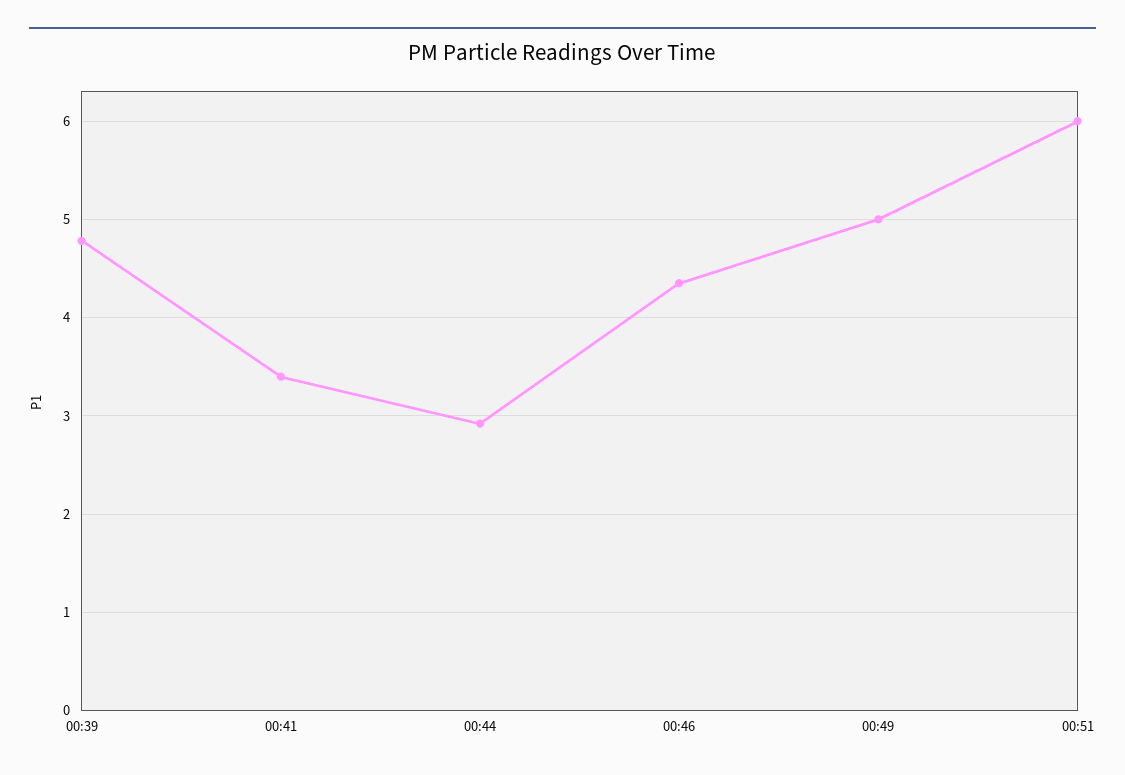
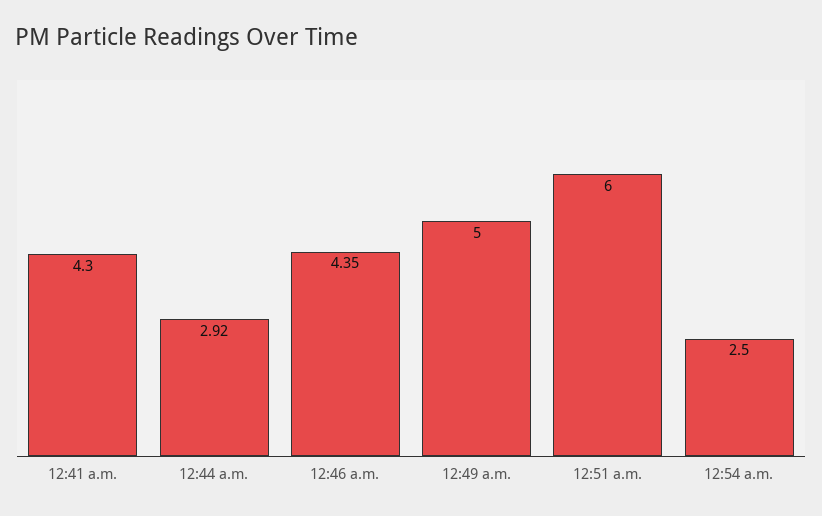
00:39: 4.8 -> none
00:41: 3.4 -> 4.3
12:54 a.m.: none -> 2.5

